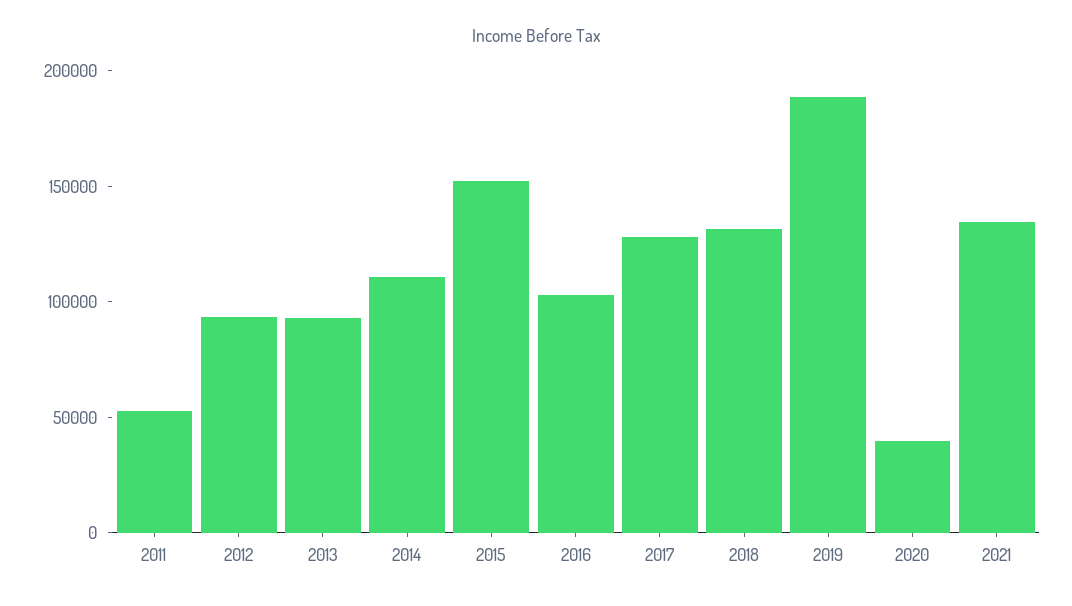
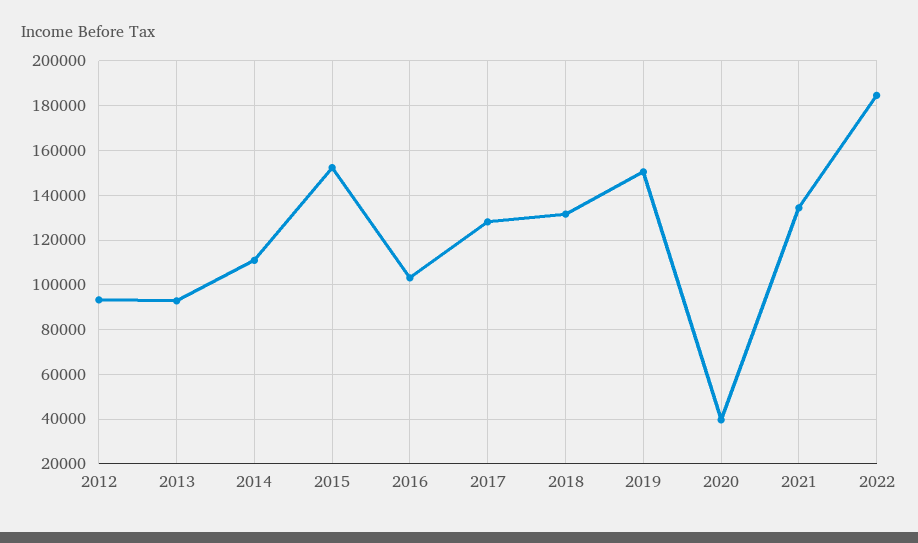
2011: 50000 -> none
2019: 190000 -> 150000
2022: none -> 185000

